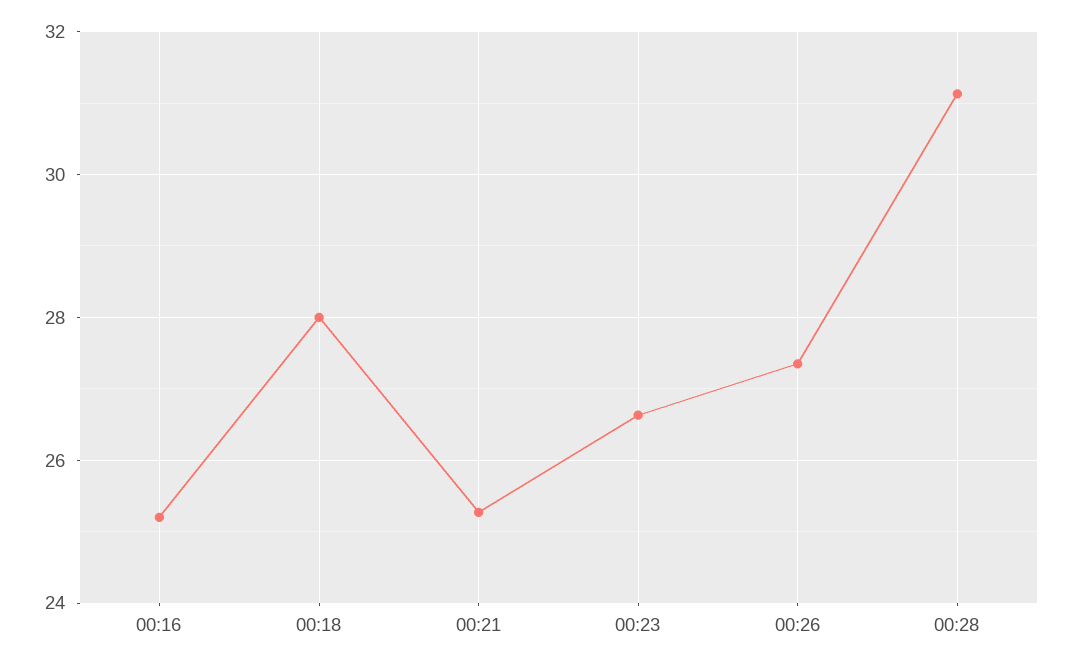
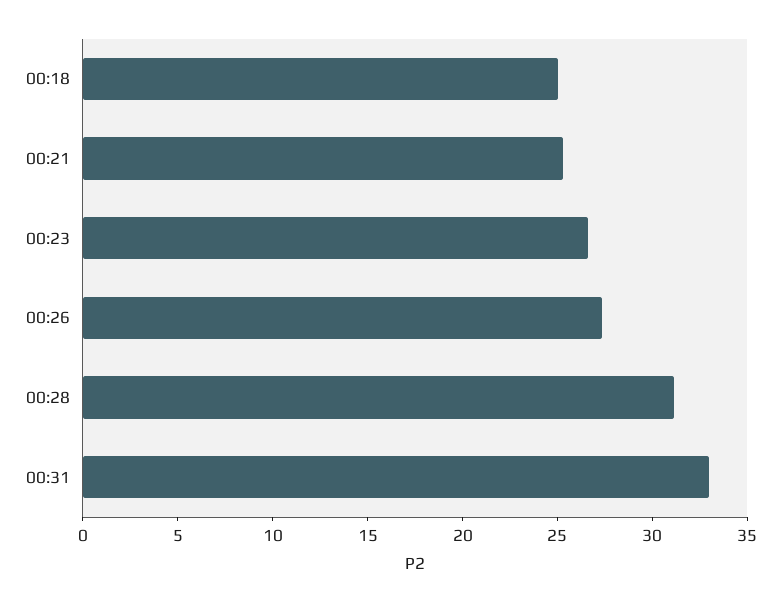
00:16: 25.2 -> none
00:18: 28 -> 25
00:31: none -> 33

